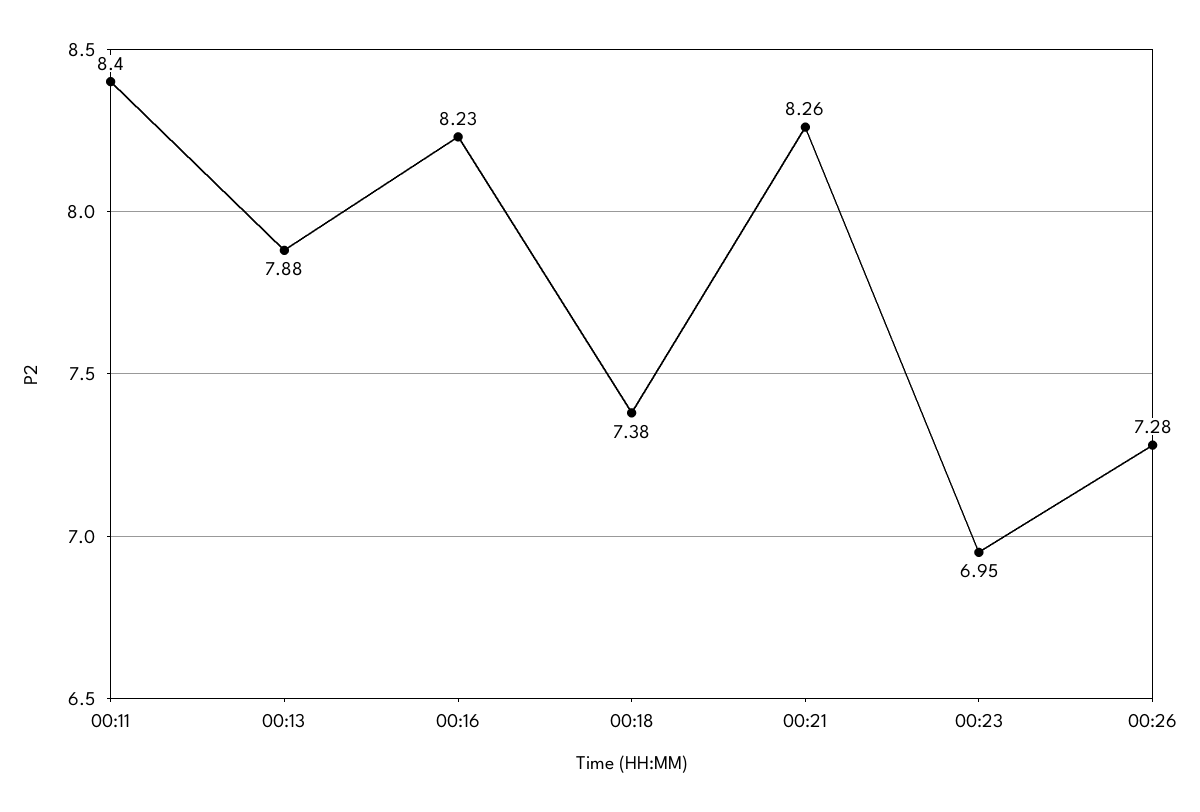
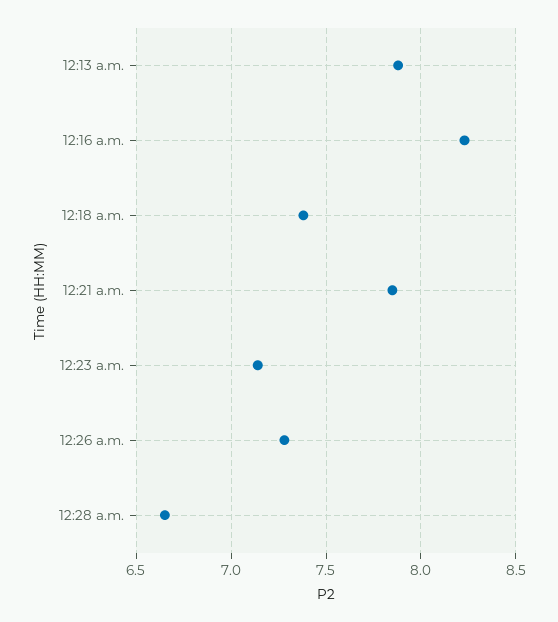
00:11: 8.4 -> none
00:21: 8.26 -> 7.85
00:23: 6.95 -> 7.15
12:28 a.m.: none -> 6.65

